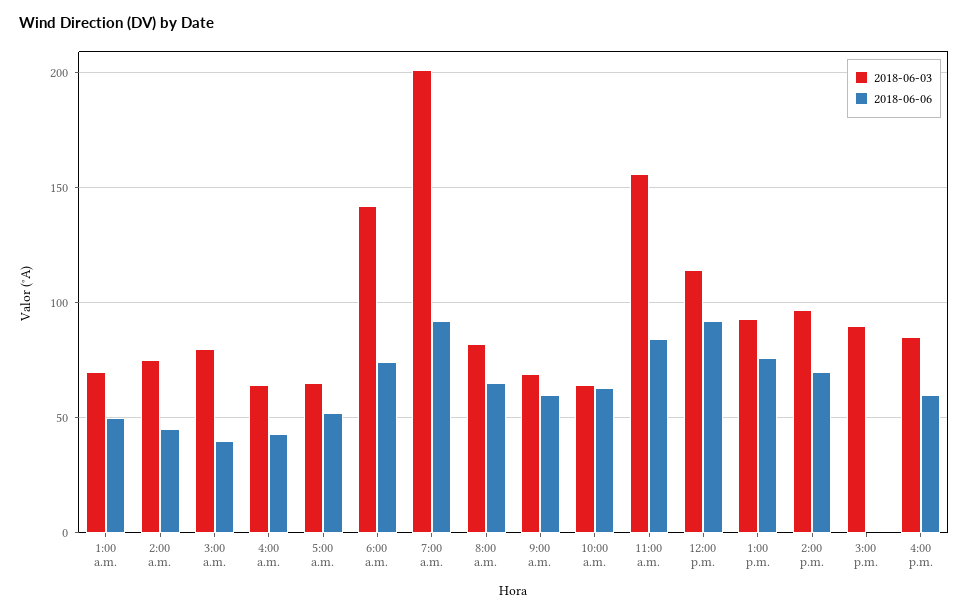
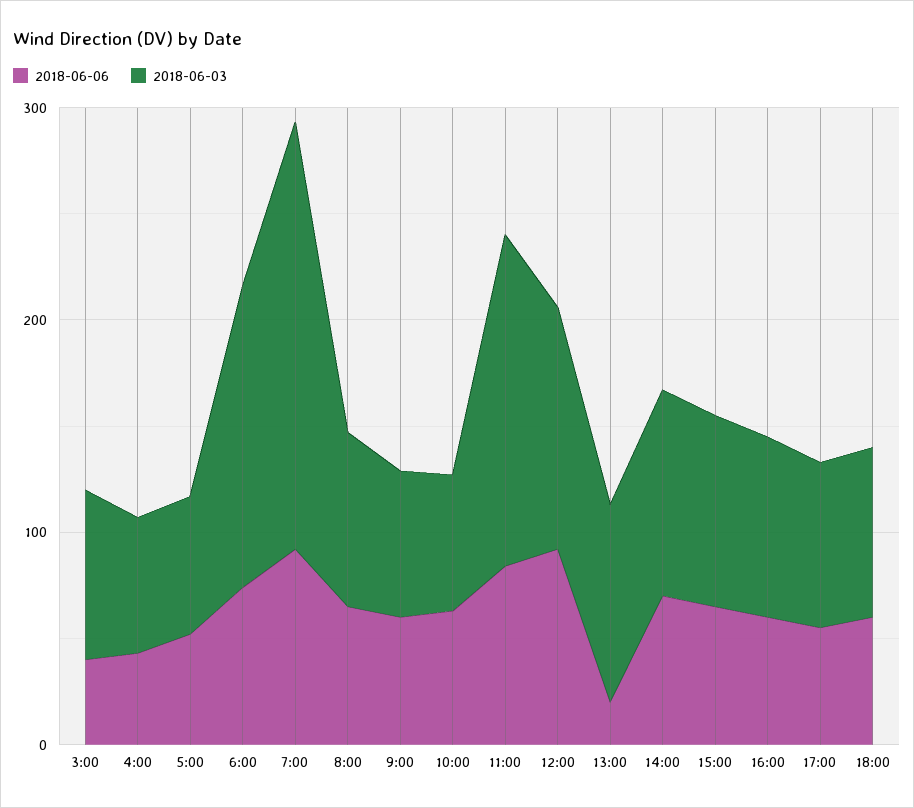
2018-06-03, 1:00 a.m.: 70 -> none
2018-06-06, 1:00 a.m.: 50 -> none
2018-06-03, 2:00 a.m.: 75 -> none
2018-06-06, 2:00 a.m.: 45 -> none
2018-06-06, 1:00 p.m.: 75 -> 20
2018-06-06, 3:00 p.m.: 0 -> 60
2018-06-06, 17:00: none -> 60
2018-06-03, 17:00: none -> 80
2018-06-06, 18:00: none -> 60
2018-06-03, 18:00: none -> 80

